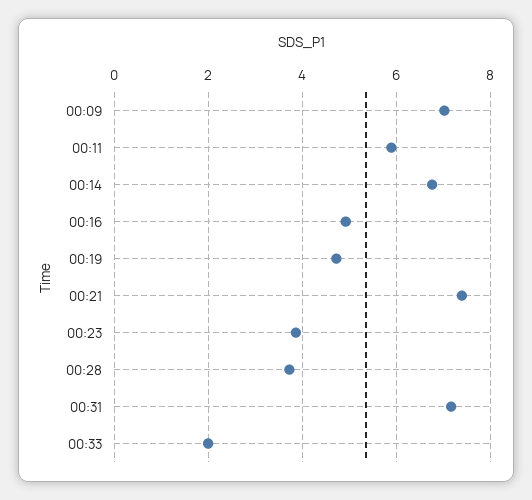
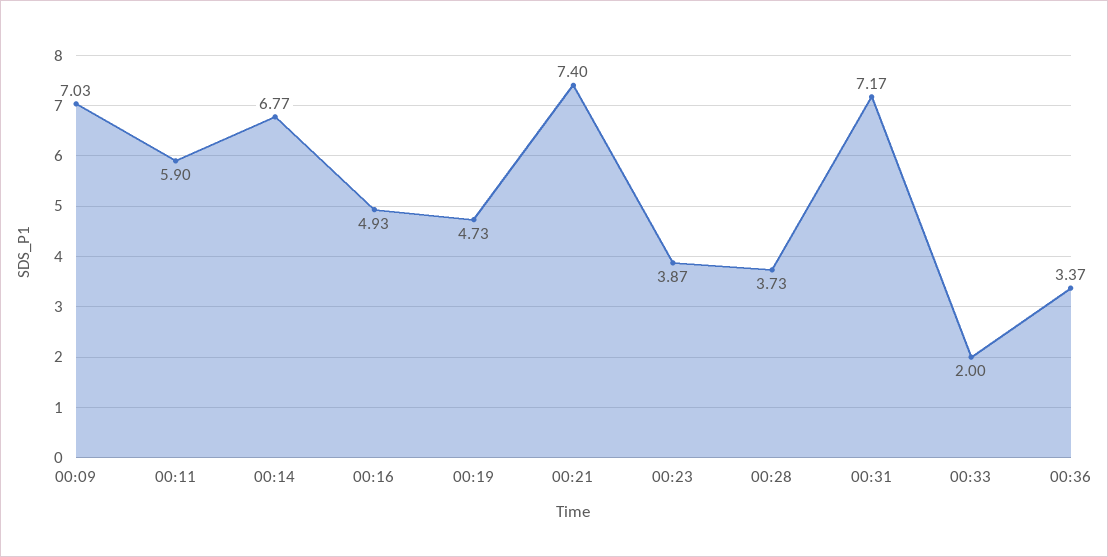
00:36: none -> 3.37

